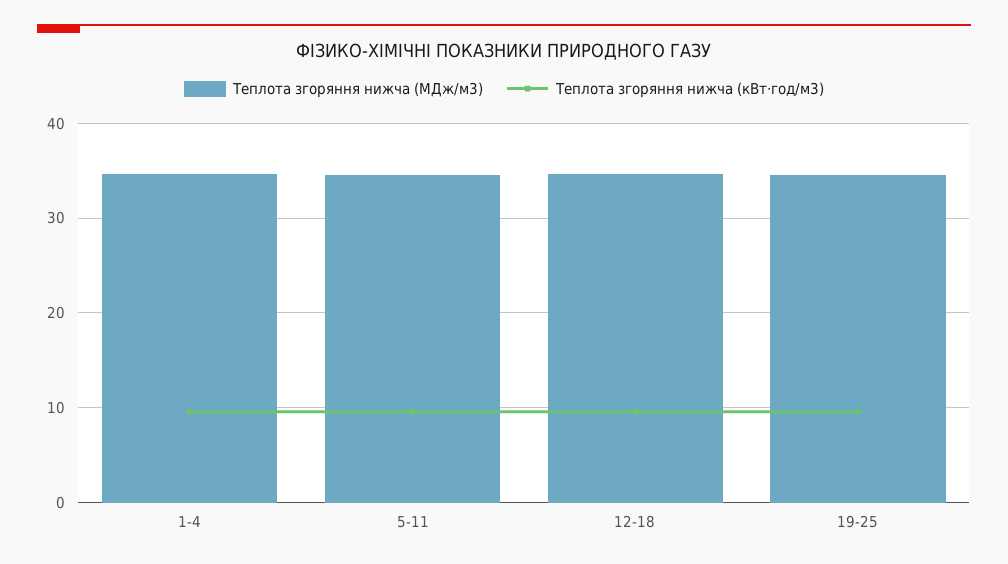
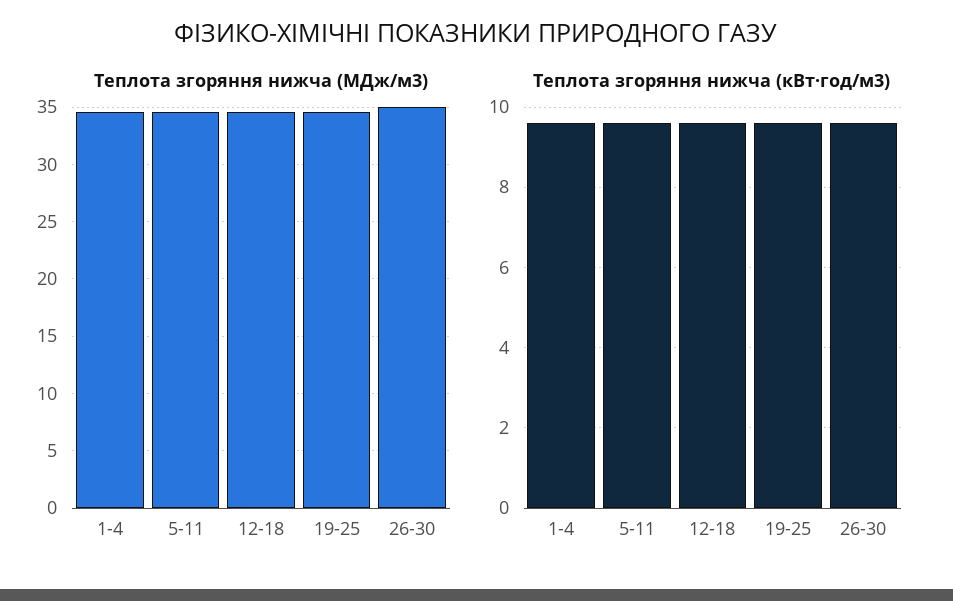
Теплота згоряння нижча (МДж/м3), 26-30: none -> 35
Теплота згоряння нижча (кВт·год/м3), 26-30: none -> 9.6

